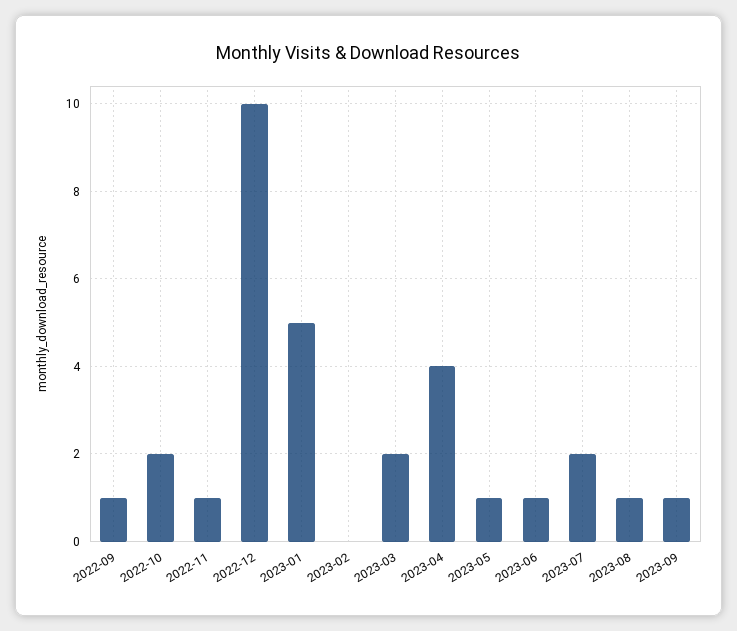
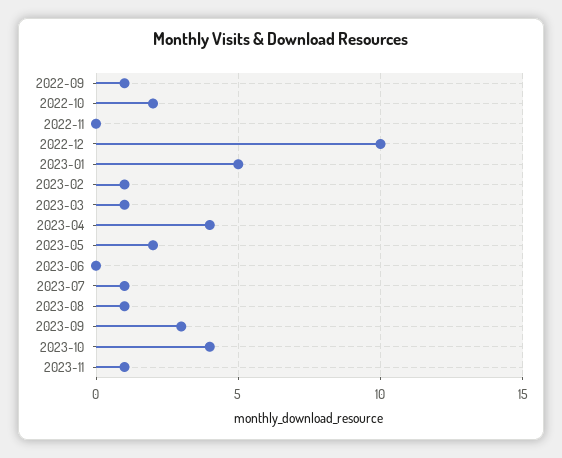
2022-11: 1 -> 0
2023-02: 0 -> 1
2023-03: 2 -> 1
2023-05: 1 -> 2
2023-06: 1 -> 0
2023-07: 2 -> 1
2023-09: 1 -> 3
2023-10: none -> 4
2023-11: none -> 1

